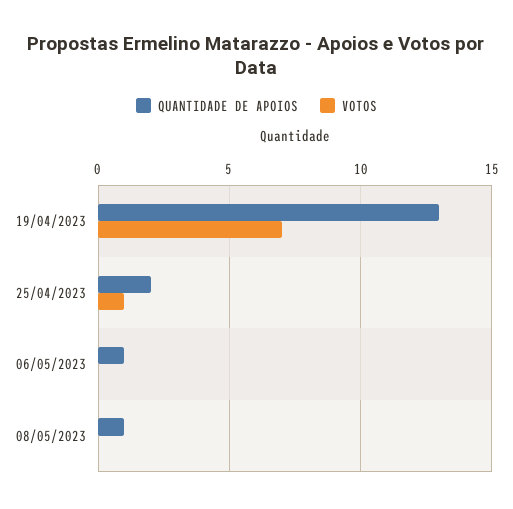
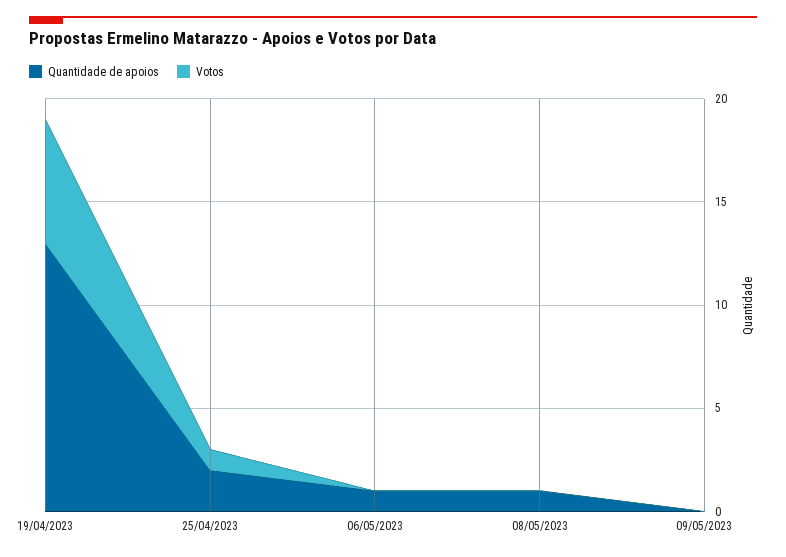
VOTOS, 19/04/2023: 7 -> 6
QUANTIDADE DE APOIOS, 09/05/2023: none -> 0
VOTOS, 09/05/2023: none -> 0

